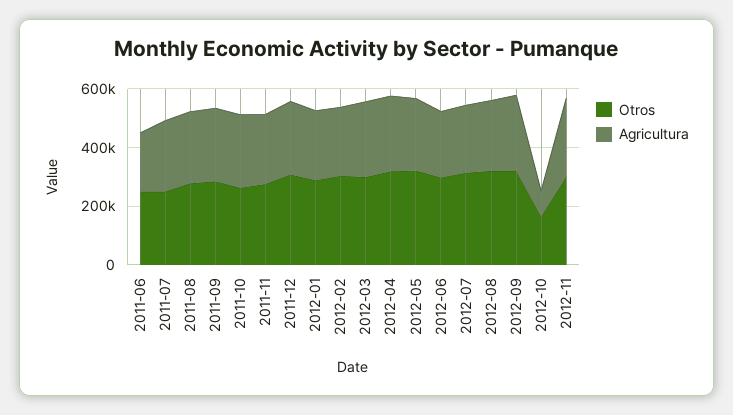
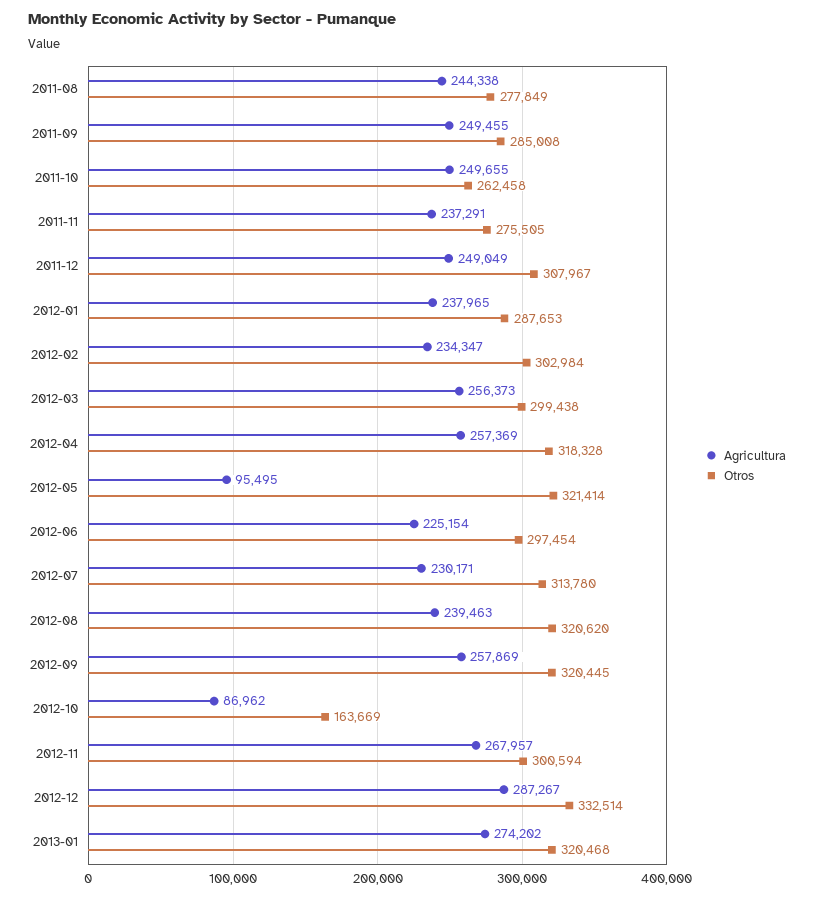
Otros, 2011-06: 250000 -> none
Agricultura, 2011-06: 200000 -> none
Otros, 2011-07: 250000 -> none
Agricultura, 2011-07: 250000 -> none
Agricultura, 2012-05: 250000 -> 95495
Agricultura, 2012-12: none -> 287267
Otros, 2012-12: none -> 332514
Agricultura, 2013-01: none -> 274202
Otros, 2013-01: none -> 320468

